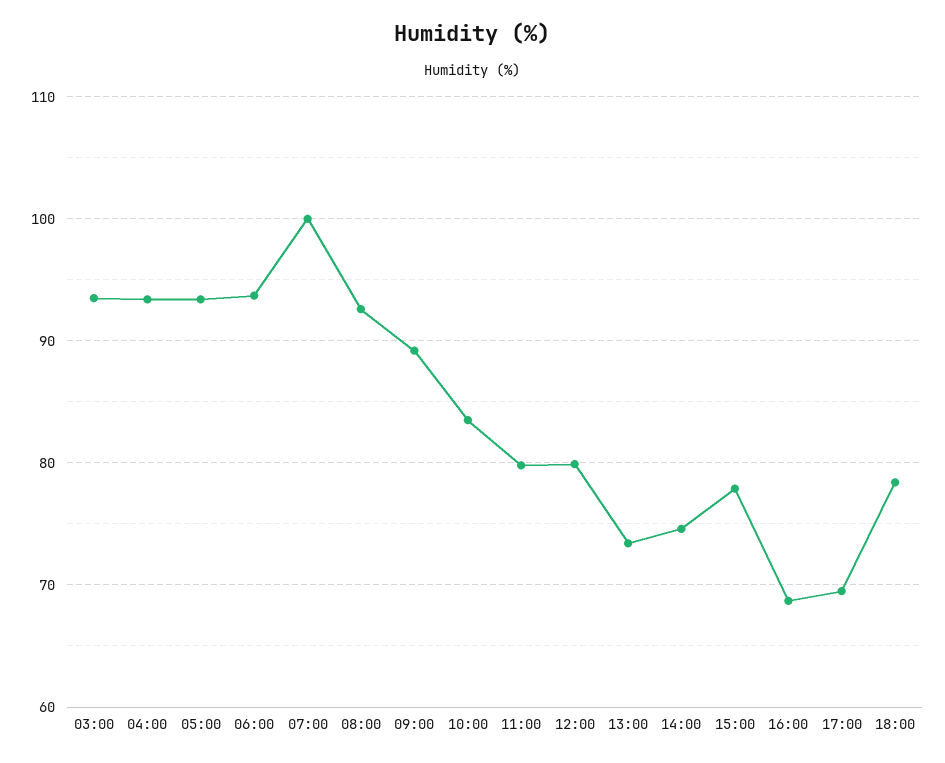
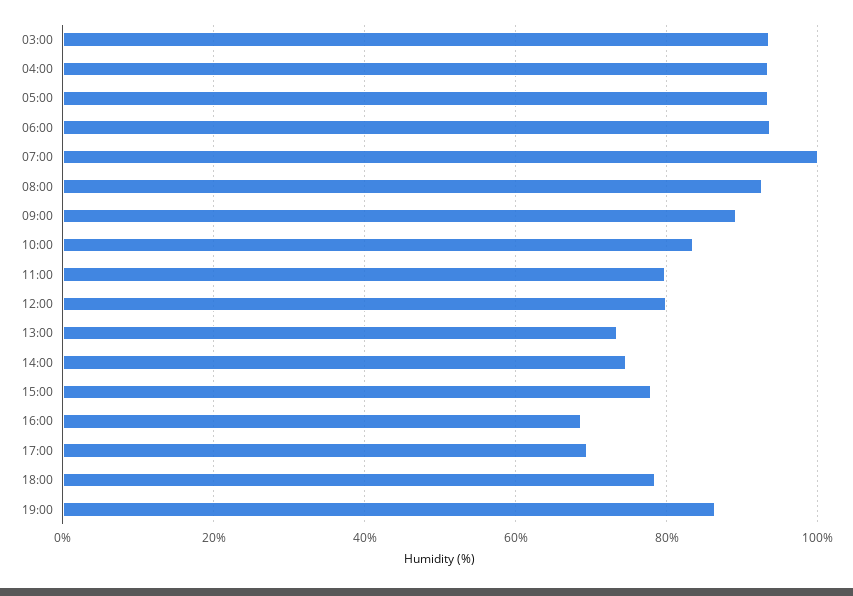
19:00: none -> 86

